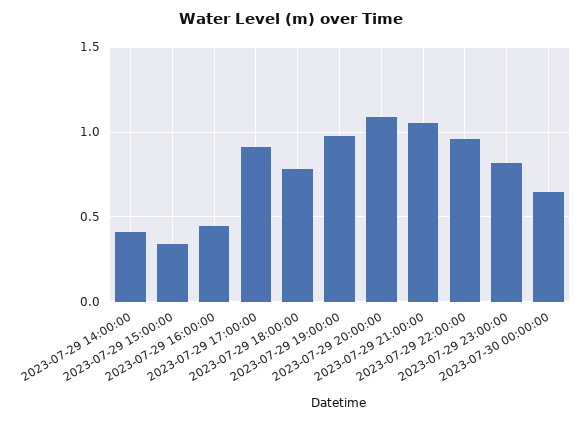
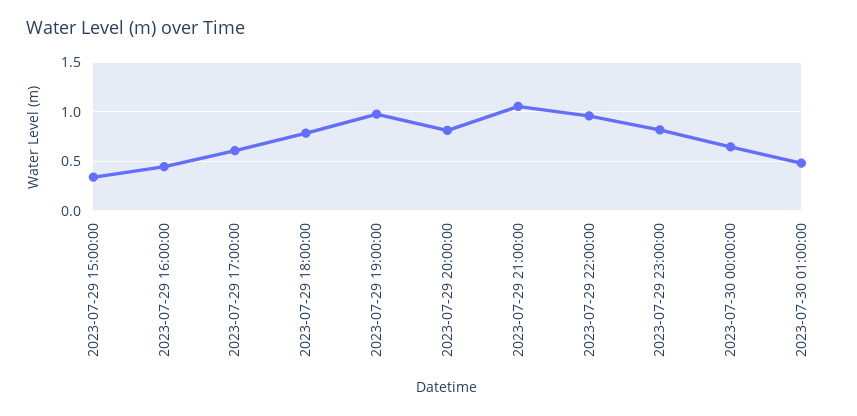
2023-07-29 14:00:00: 0.4 -> none
2023-07-29 17:00:00: 0.9 -> 0.6
2023-07-29 20:00:00: 1.1 -> 0.8
2023-07-30 01:00:00: none -> 0.5

